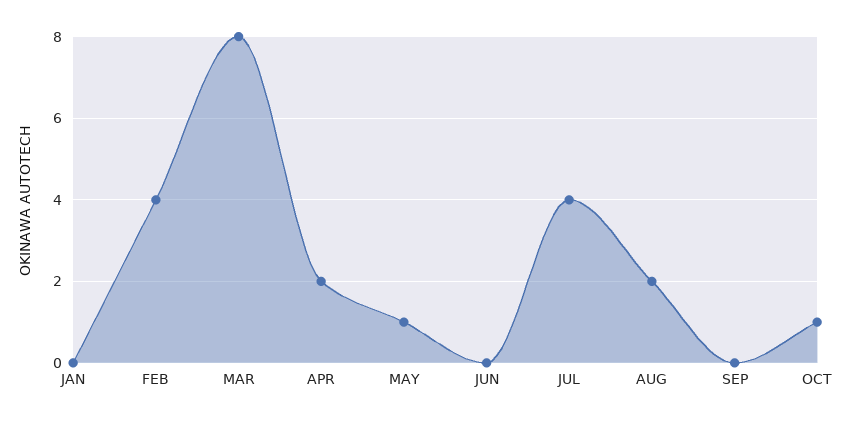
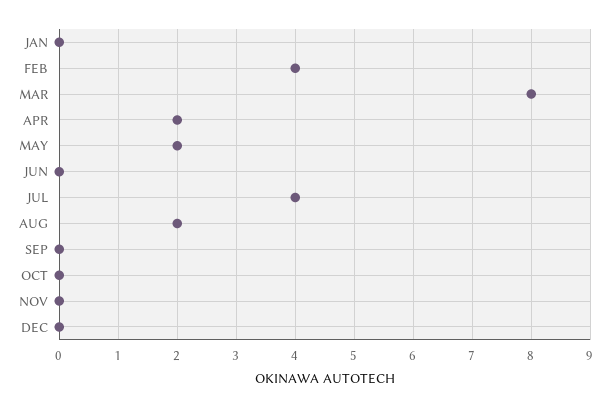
MAY: 1 -> 2
OCT: 1 -> 0
NOV: none -> 0
DEC: none -> 0

